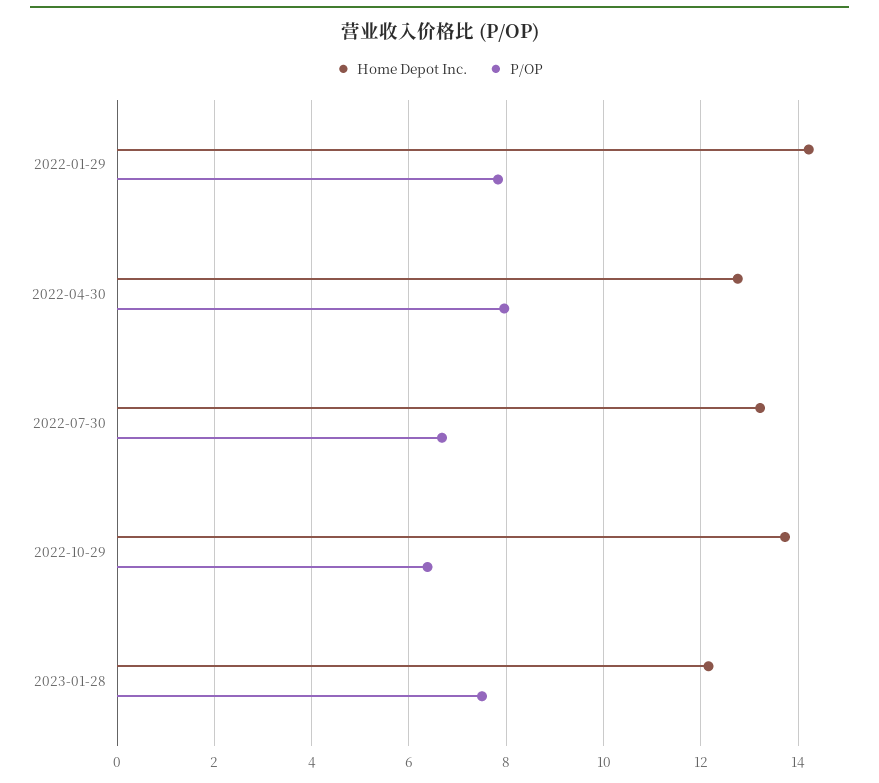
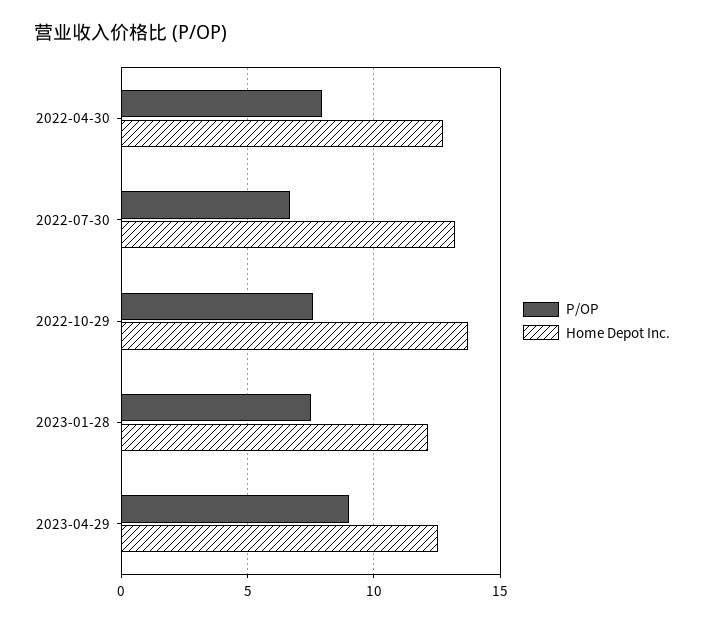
Home Depot Inc., 2022-01-29: 14.2 -> none
P/OP, 2022-01-29: 7.8 -> none
P/OP, 2022-10-29: 6.4 -> 7.5
P/OP, 2023-04-29: none -> 9
Home Depot Inc., 2023-04-29: none -> 12.5

